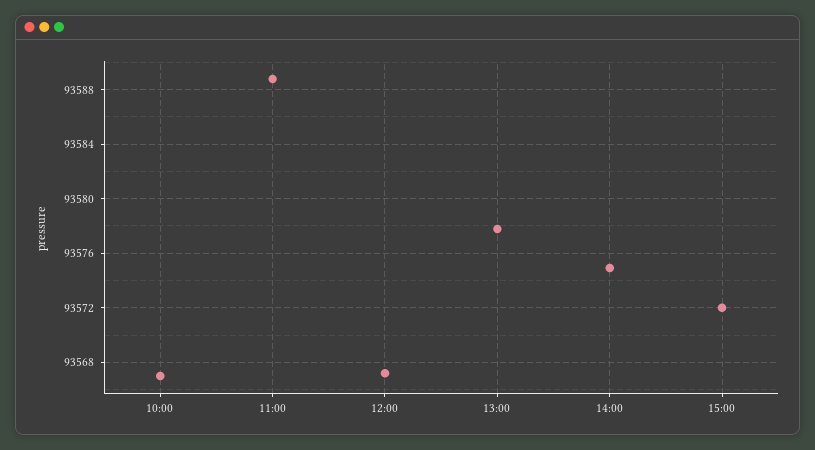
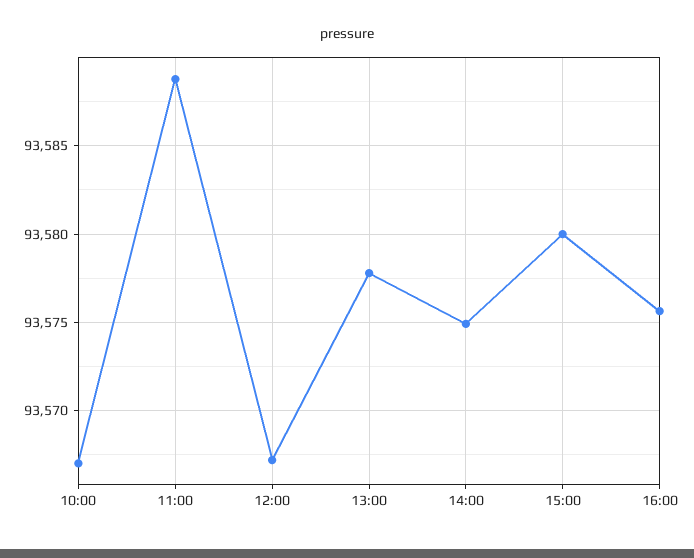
15:00: 93572 -> 93580
16:00: none -> 93575.5

